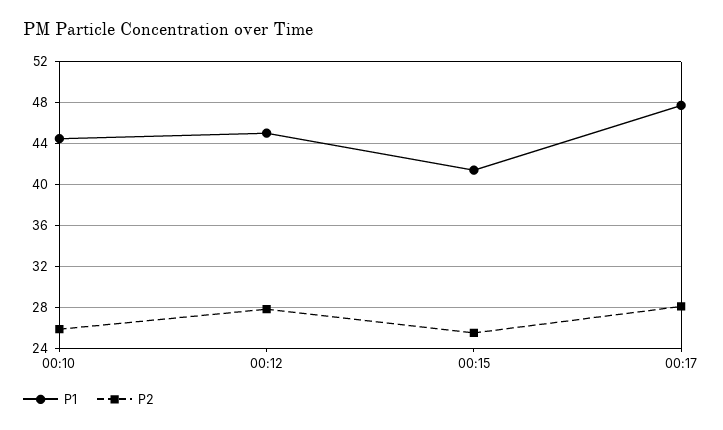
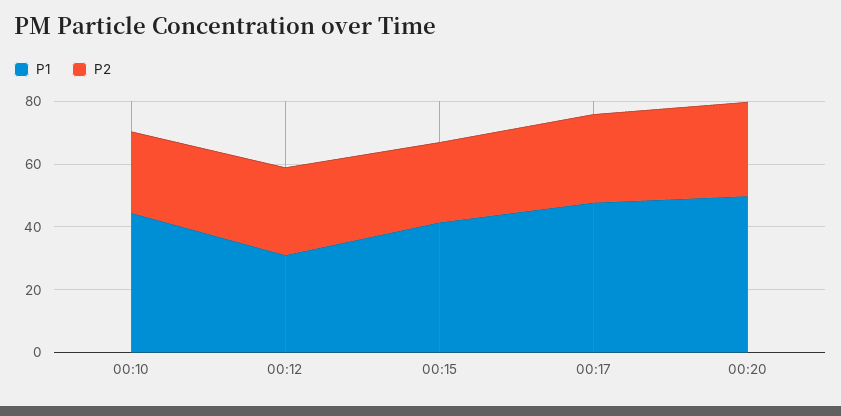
P1, 00:12: 45 -> 30
P1, 00:20: none -> 50
P2, 00:20: none -> 30

